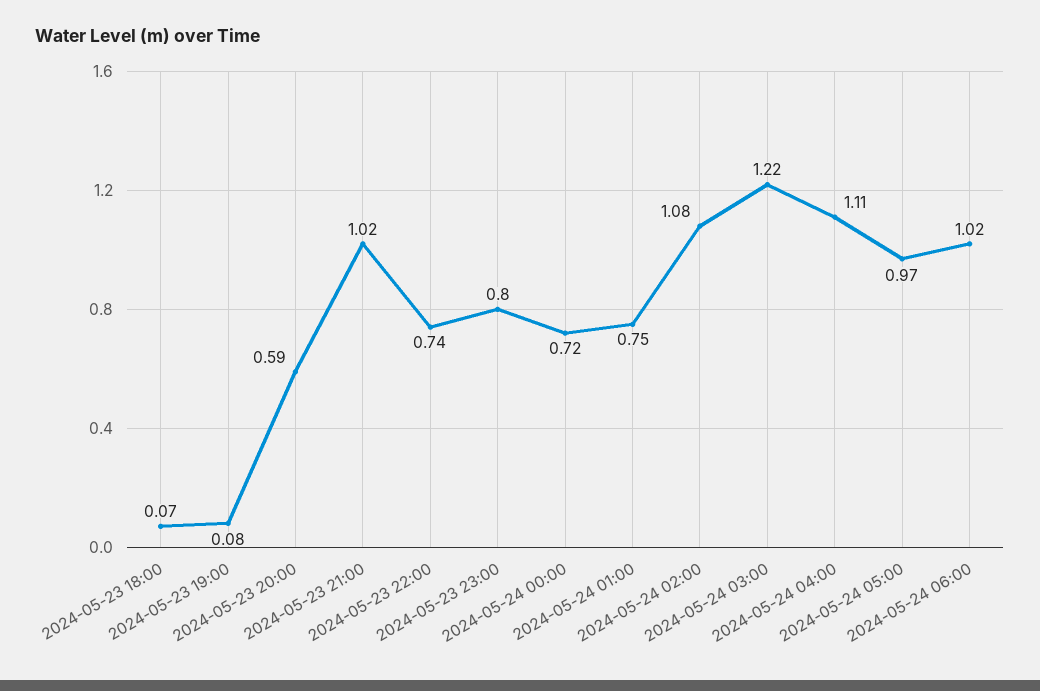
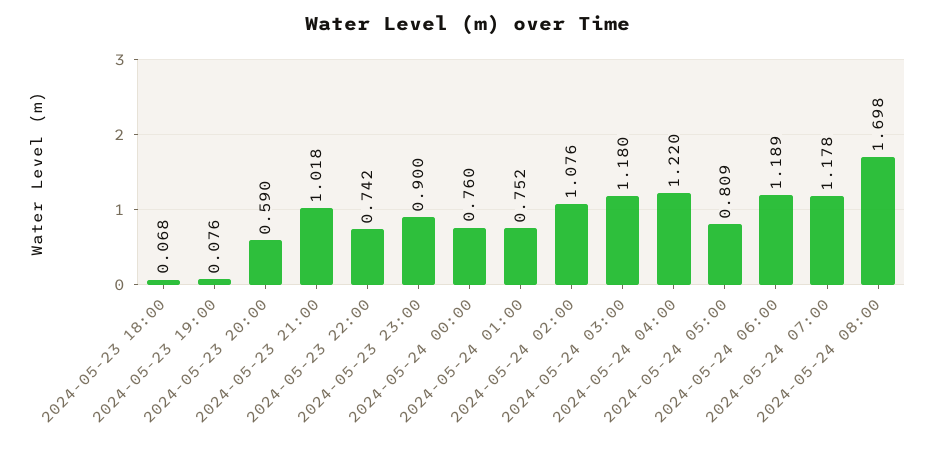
2024-05-23 23:00: 0.8 -> 0.9
2024-05-24 00:00: 0.72 -> 0.76
2024-05-24 03:00: 1.22 -> 1.18
2024-05-24 04:00: 1.11 -> 1.22
2024-05-24 05:00: 0.97 -> 0.809
2024-05-24 06:00: 1.02 -> 1.189
2024-05-24 07:00: none -> 1.178
2024-05-24 08:00: none -> 1.698

